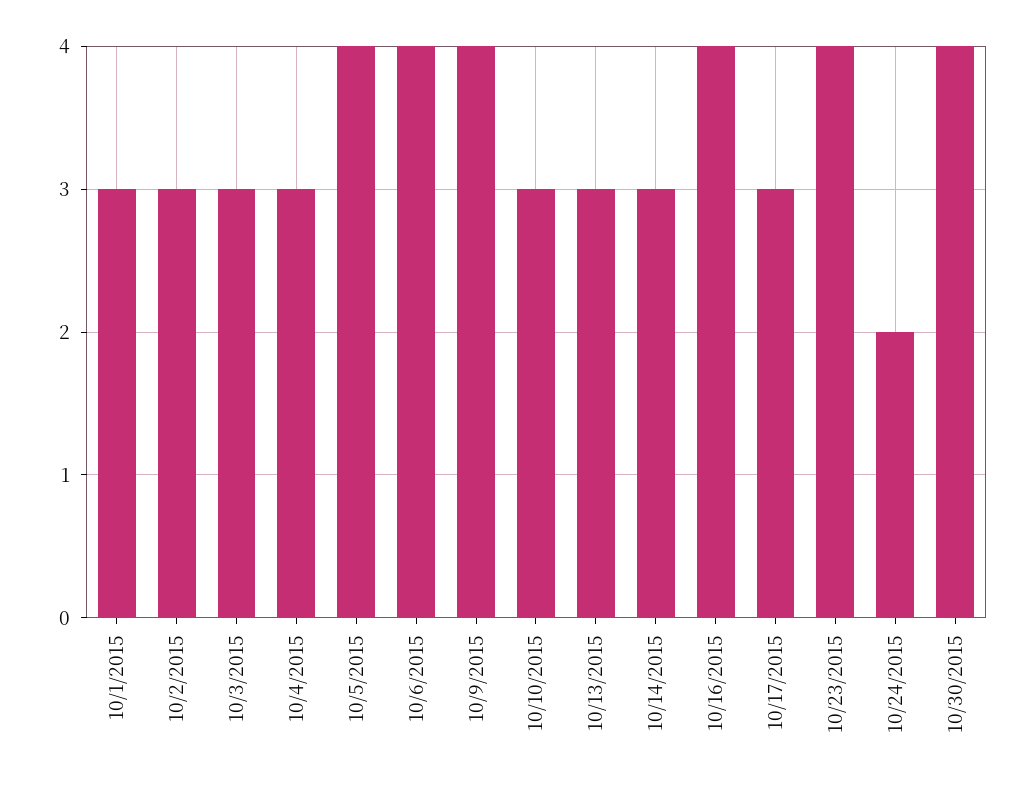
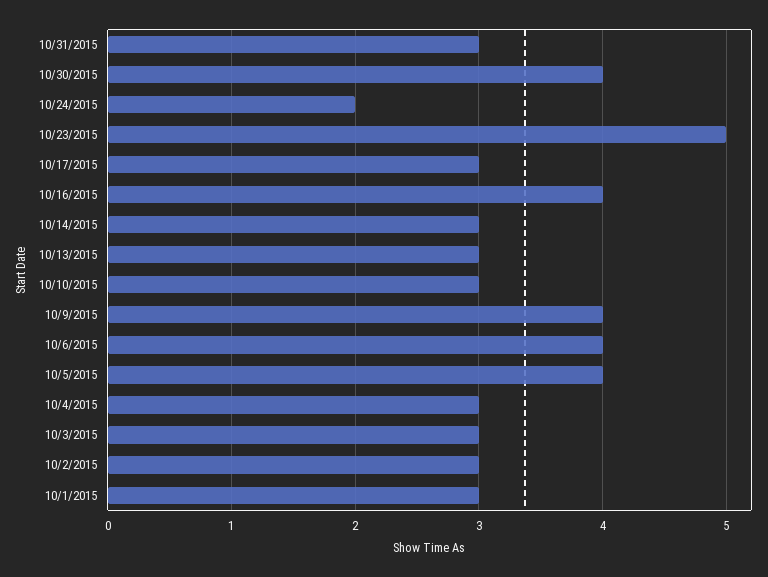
10/23/2015: 4 -> 5
10/31/2015: none -> 3

